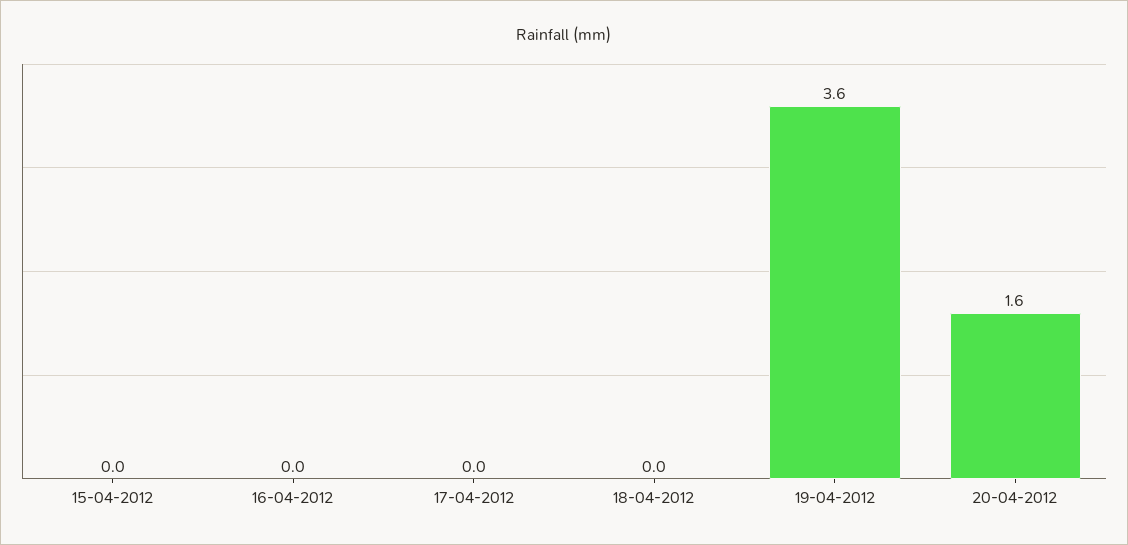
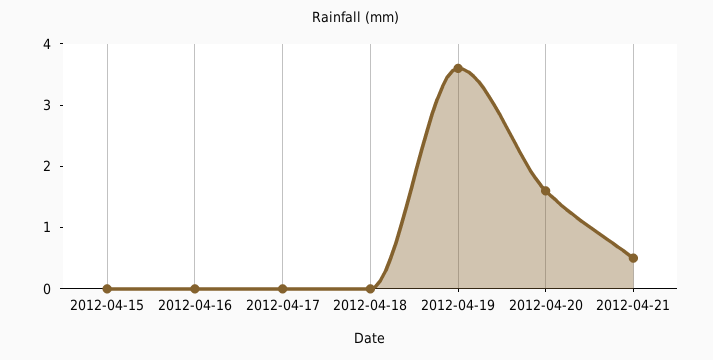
2012-04-21: none -> 0.5

